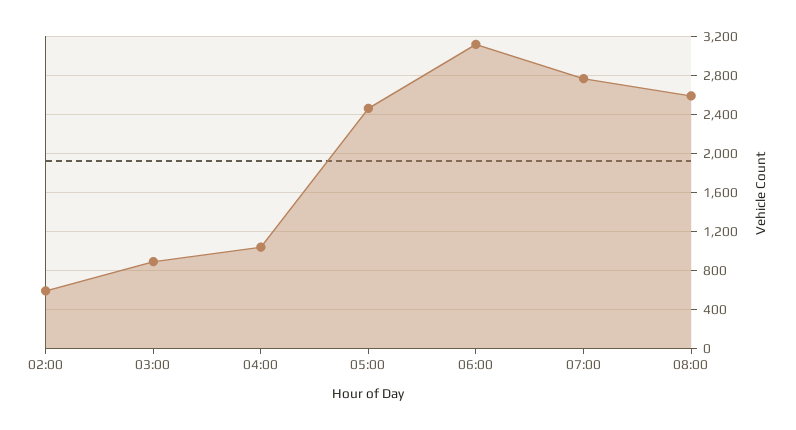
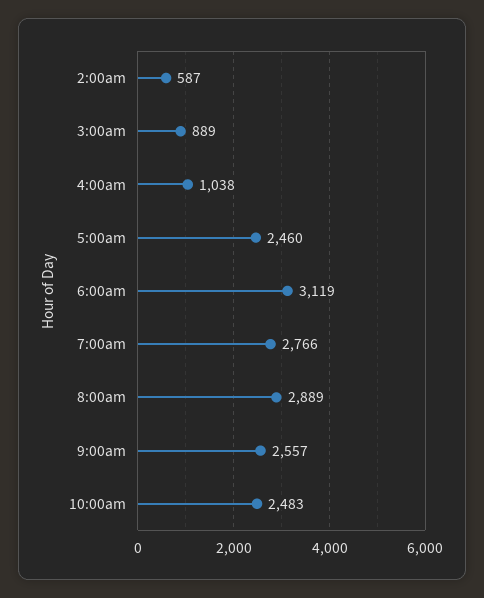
08:00: 2600 -> 2889
9:00am: none -> 2557
10:00am: none -> 2483

